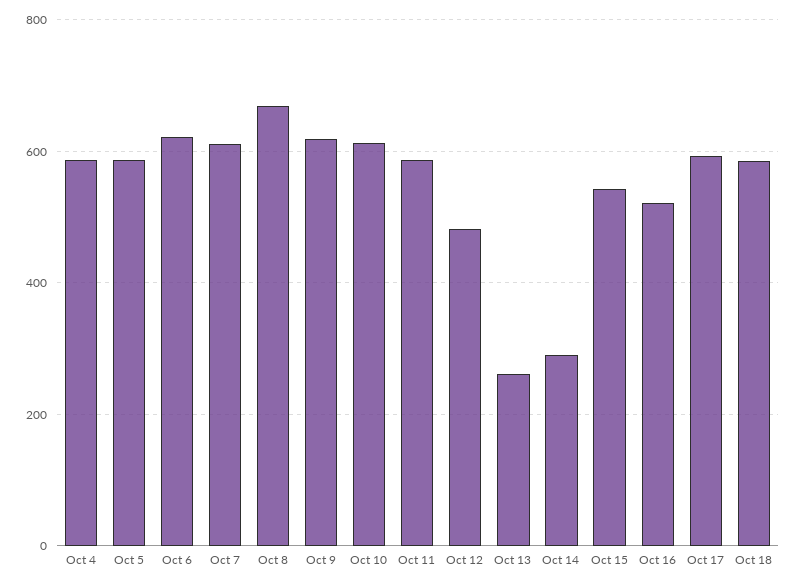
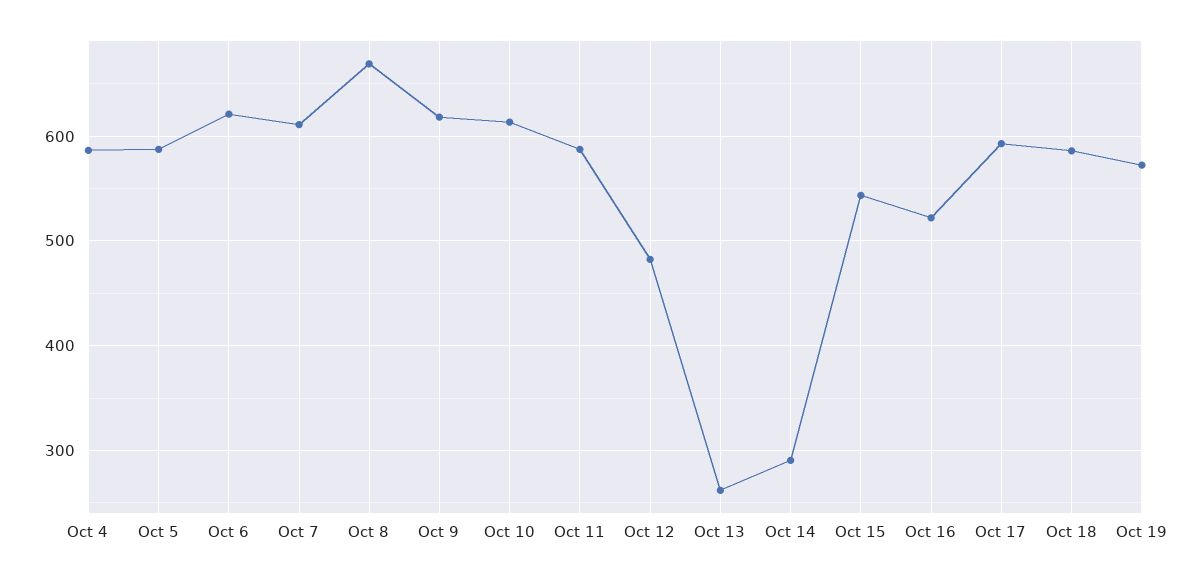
Oct 19: none -> 570

